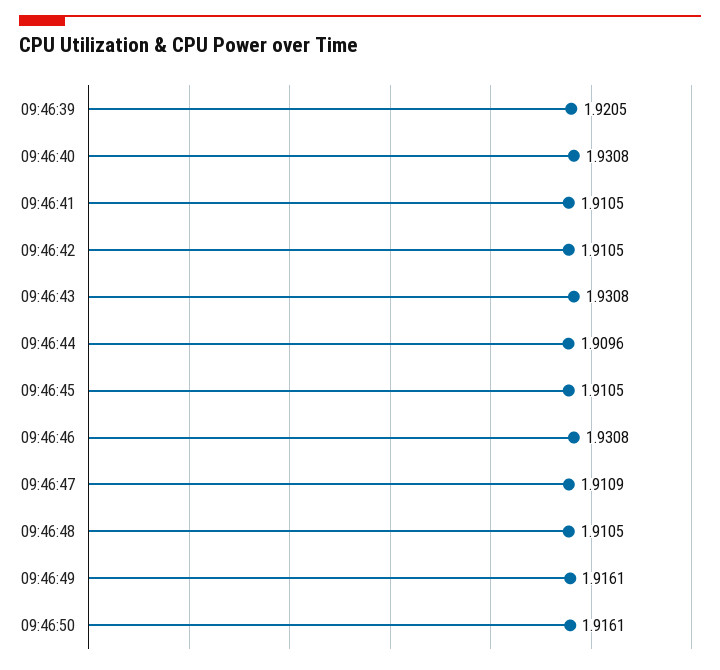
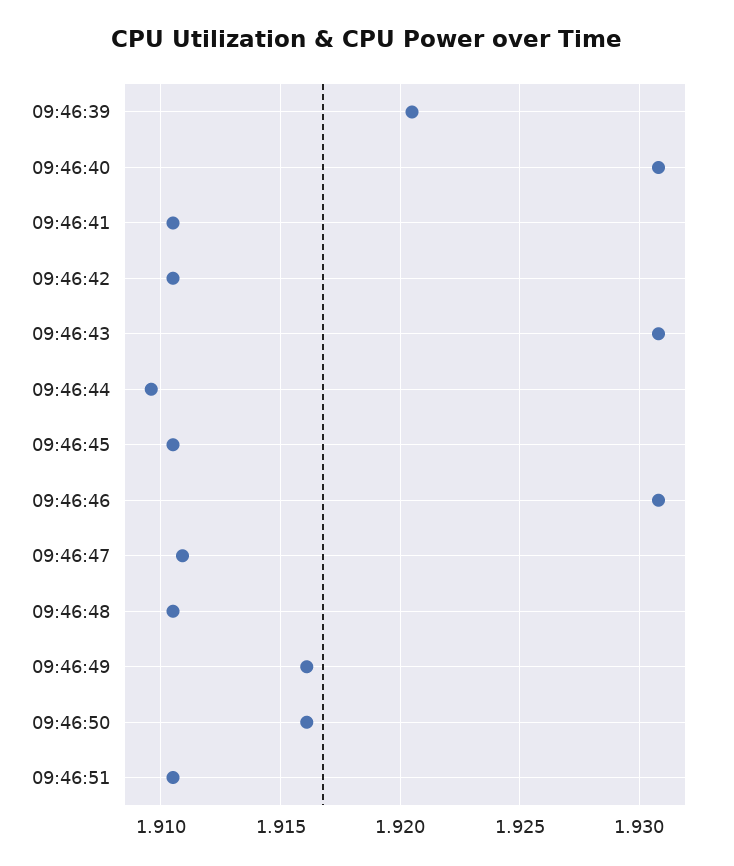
09:46:51: none -> 1.9105

